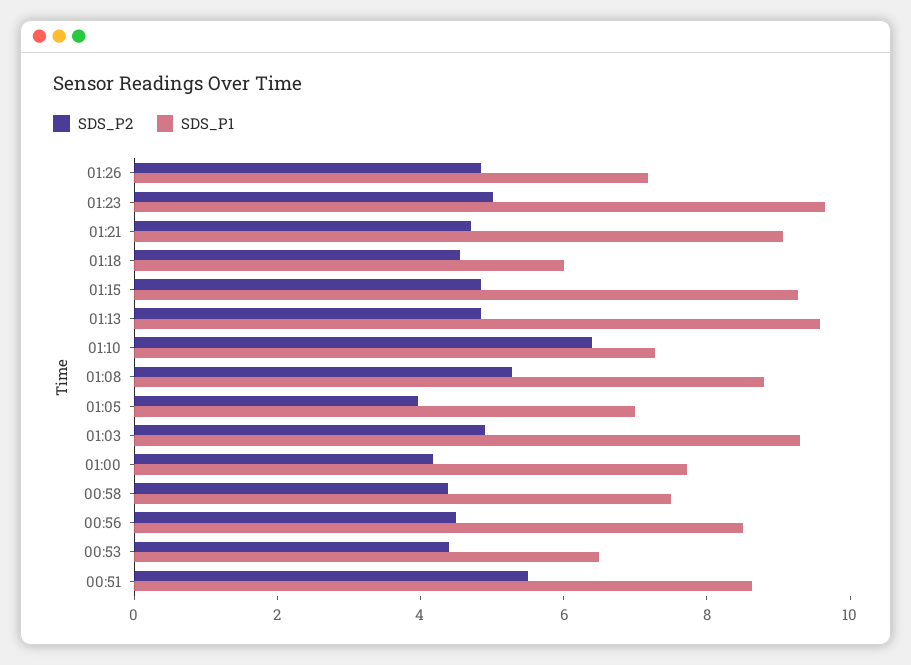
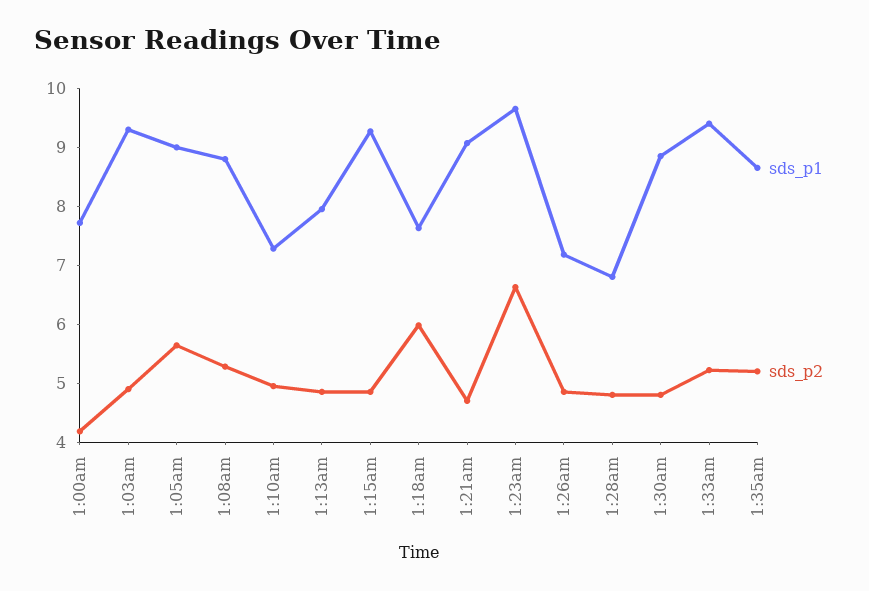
SDS_P2, 01:23: 5 -> 6.6
SDS_P2, 01:18: 4.5 -> 6
SDS_P1, 01:18: 6 -> 7.6
SDS_P1, 01:13: 9.5 -> 8
SDS_P2, 01:10: 6.5 -> 5
SDS_P2, 01:05: 4 -> 5.6
SDS_P1, 01:05: 7 -> 9
SDS_P2, 00:58: 4.5 -> none
SDS_P1, 00:58: 7.5 -> none
SDS_P2, 00:56: 4.5 -> none
SDS_P1, 00:56: 8.5 -> none
SDS_P2, 00:53: 4.5 -> none
SDS_P1, 00:53: 6.5 -> none
SDS_P2, 00:51: 5.5 -> none
SDS_P1, 00:51: 8.5 -> none
SDS_P1, 1:28am: none -> 6.8
SDS_P2, 1:28am: none -> 4.8
SDS_P1, 1:30am: none -> 8.8
SDS_P2, 1:30am: none -> 4.8
SDS_P1, 1:33am: none -> 9.4
SDS_P2, 1:33am: none -> 5.2
SDS_P1, 1:35am: none -> 8.6
SDS_P2, 1:35am: none -> 5.2

